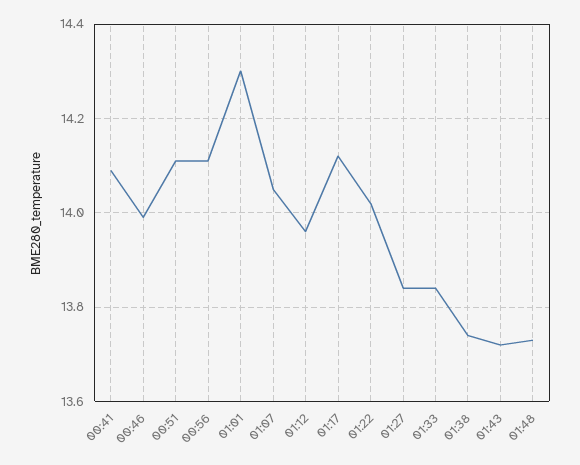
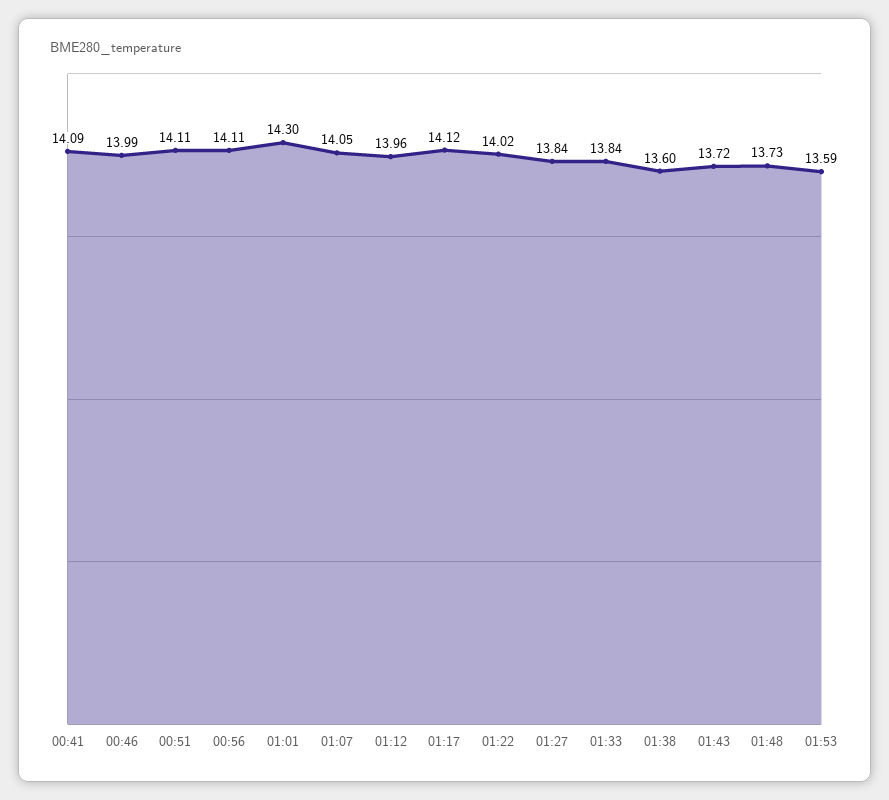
01:38: 13.75 -> 13.6
01:53: none -> 13.59

